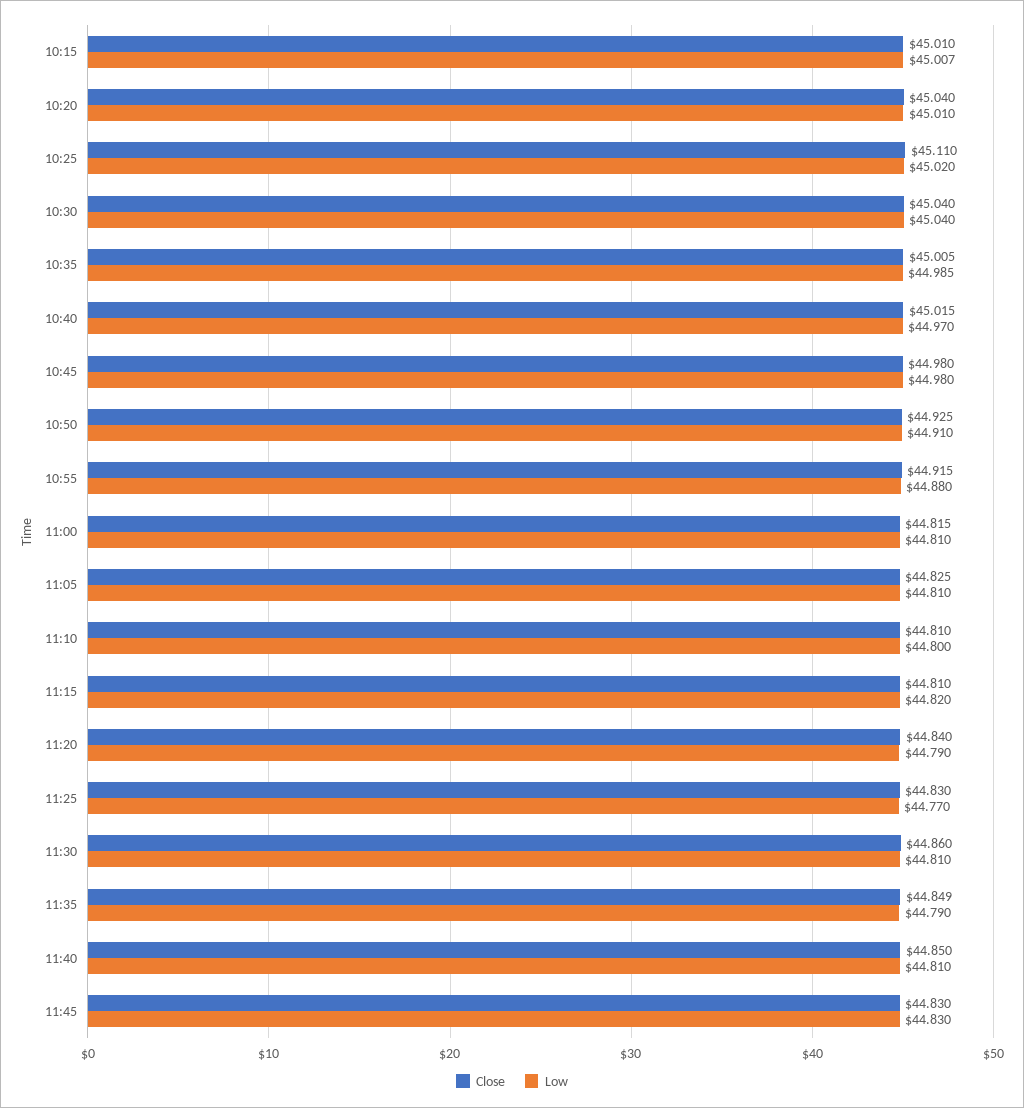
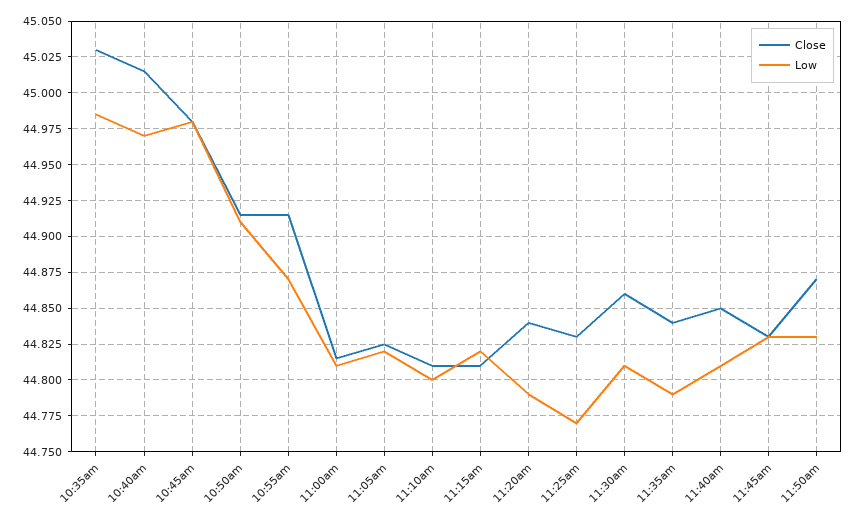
Close, 10:15: 45.01 -> none
Low, 10:15: 45.007 -> none
Close, 10:20: 45.04 -> none
Low, 10:20: 45.01 -> none
Close, 10:25: 45.11 -> none
Low, 10:25: 45.02 -> none
Close, 10:30: 45.04 -> none
Low, 10:30: 45.04 -> none
Close, 10:35: 45.005 -> 45.03
Close, 10:50: 44.925 -> 44.915
Low, 10:55: 44.88 -> 44.87
Low, 11:05: 44.81 -> 44.82
Close, 11:35: 44.849 -> 44.84
Close, 11:50am: none -> 44.87
Low, 11:50am: none -> 44.83

